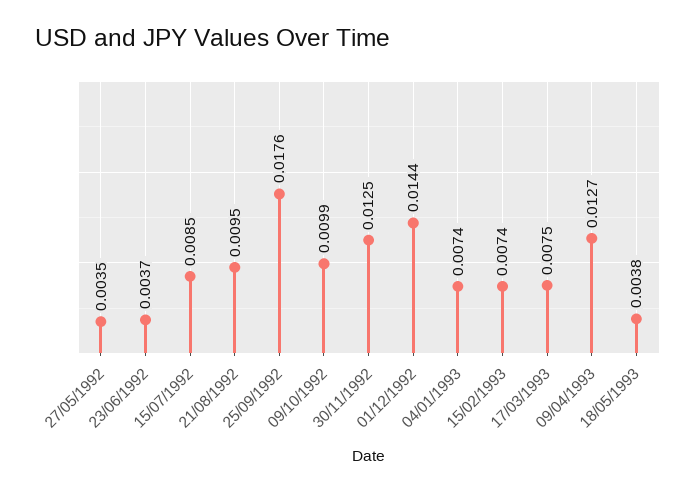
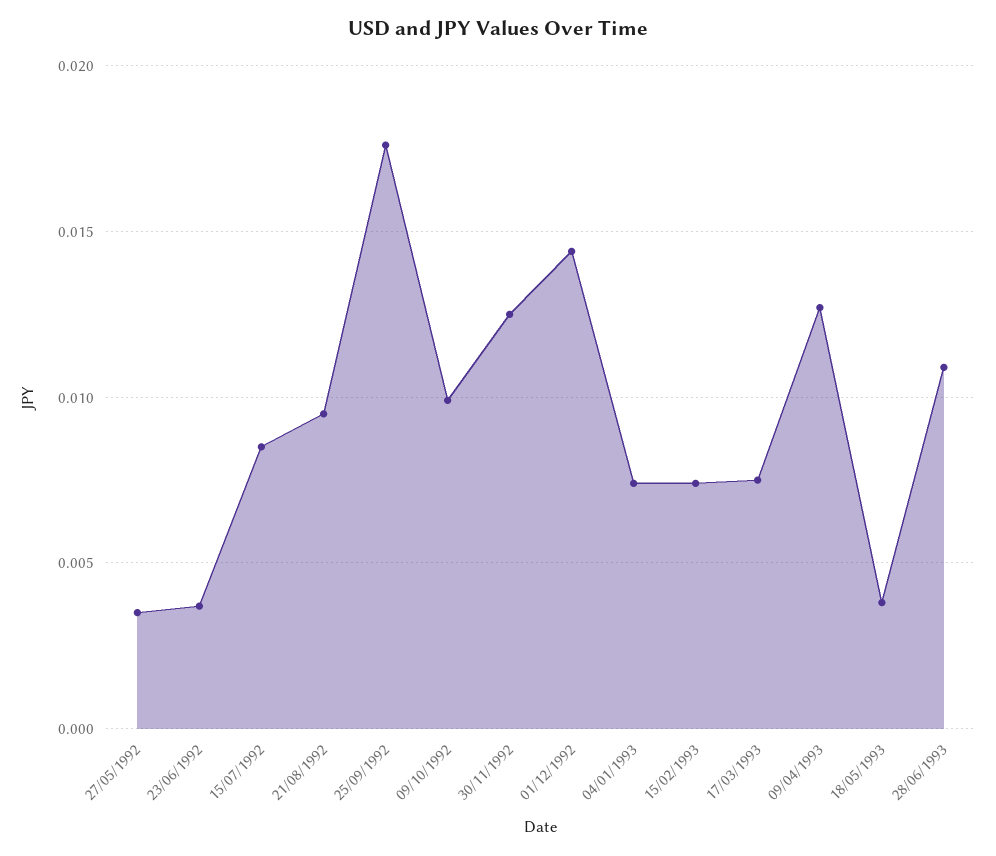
28/06/1993: none -> 0.011

